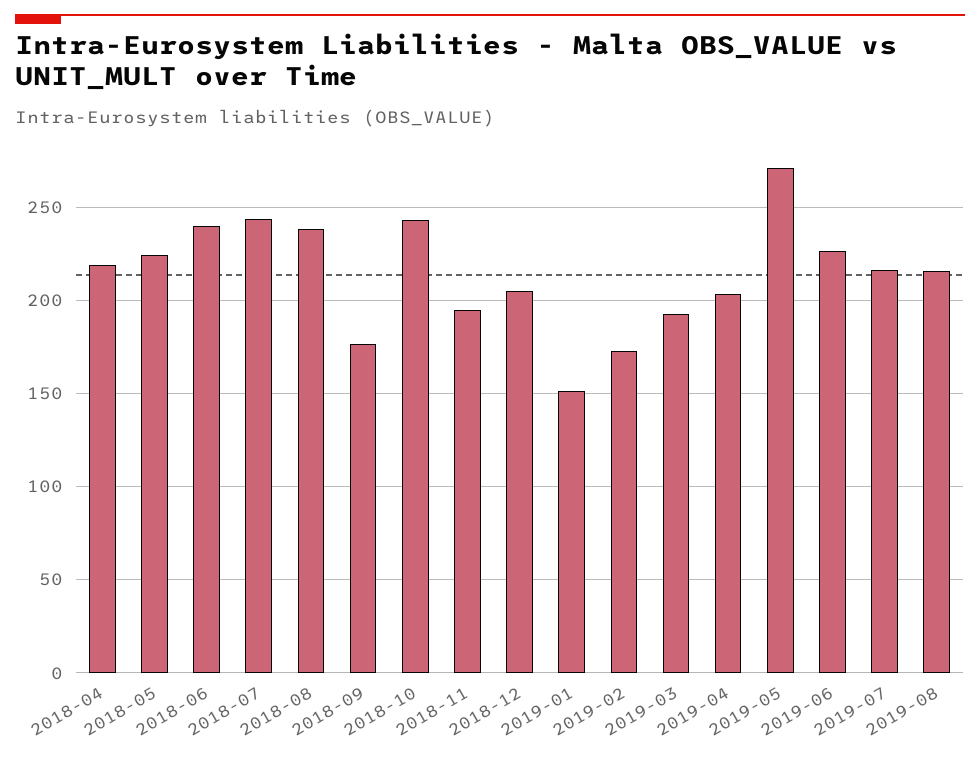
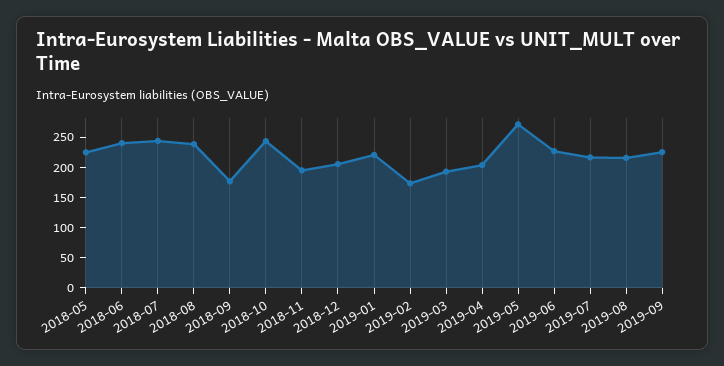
2018-04: 220 -> none
2019-01: 150 -> 225
2019-09: none -> 225

